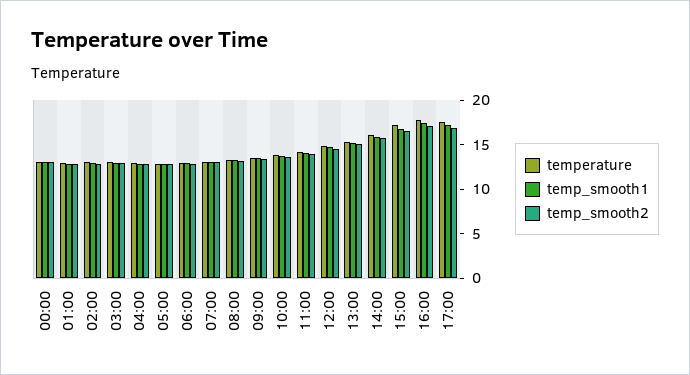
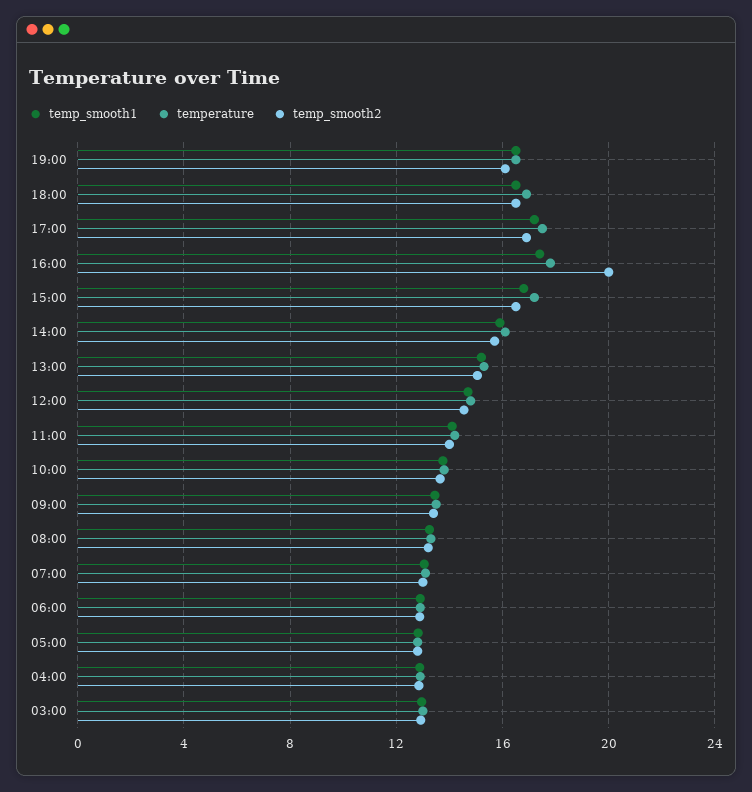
temperature, 00:00: 13 -> none
temp_smooth1, 00:00: 13 -> none
temp_smooth2, 00:00: 13 -> none
temperature, 01:00: 13 -> none
temp_smooth1, 01:00: 13 -> none
temp_smooth2, 01:00: 13 -> none
temperature, 02:00: 13 -> none
temp_smooth1, 02:00: 13 -> none
temp_smooth2, 02:00: 13 -> none
temp_smooth2, 16:00: 17 -> 20
temp_smooth1, 19:00: none -> 16.5
temperature, 19:00: none -> 16.5
temp_smooth2, 19:00: none -> 16
temp_smooth1, 18:00: none -> 16.5
temperature, 18:00: none -> 17
temp_smooth2, 18:00: none -> 16.5

